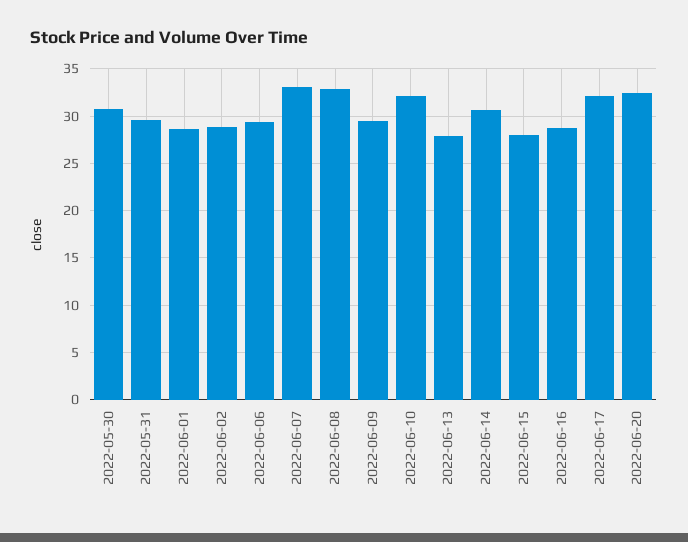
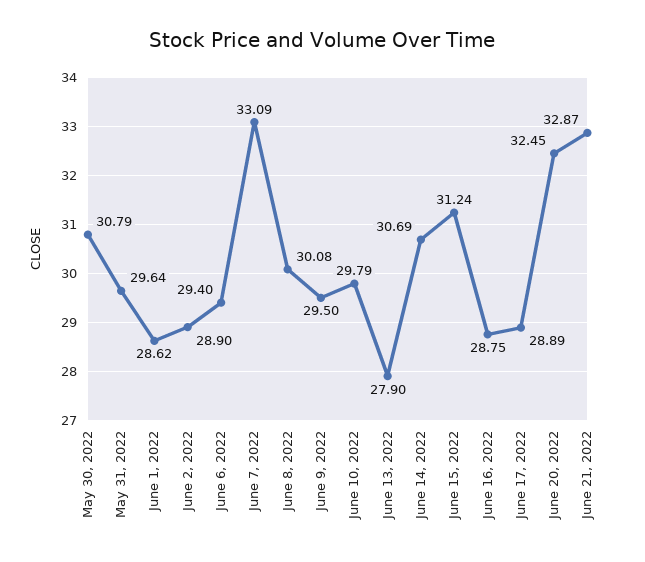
2022-06-08: 33 -> 30.08
2022-06-10: 32 -> 29.79
2022-06-15: 28 -> 31.24
2022-06-17: 32 -> 28.89
June 21, 2022: none -> 32.87

